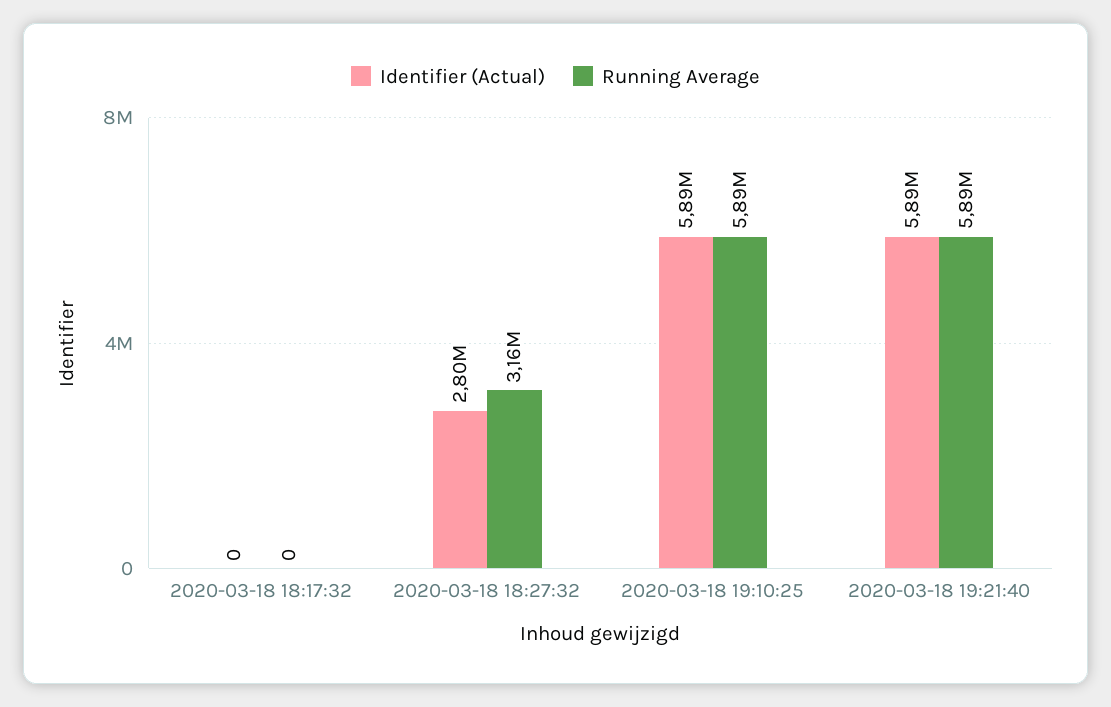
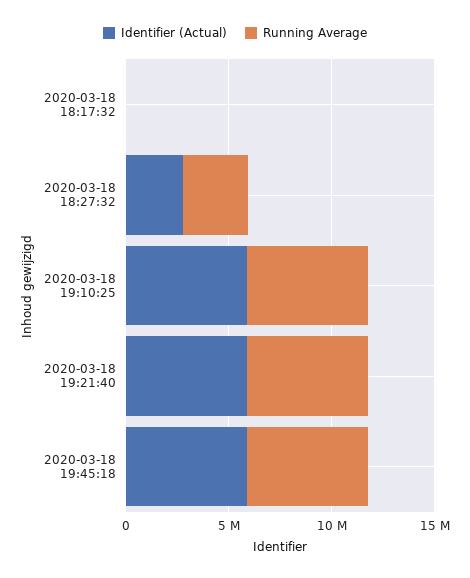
Identifier (Actual), 2020-03-18 19:45:18: none -> 6000000
Running Average, 2020-03-18 19:45:18: none -> 6000000

